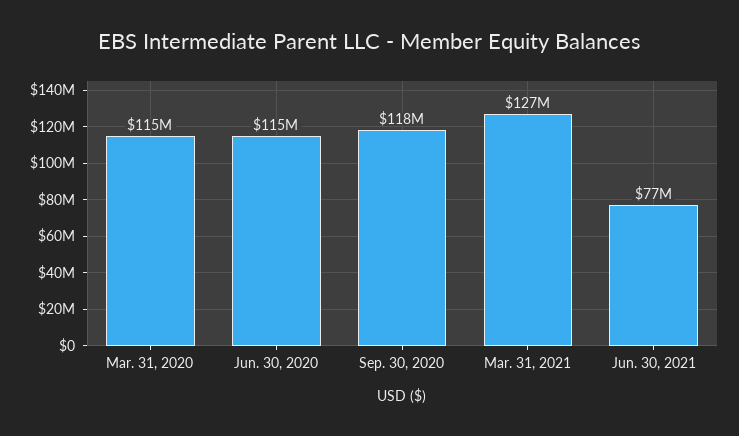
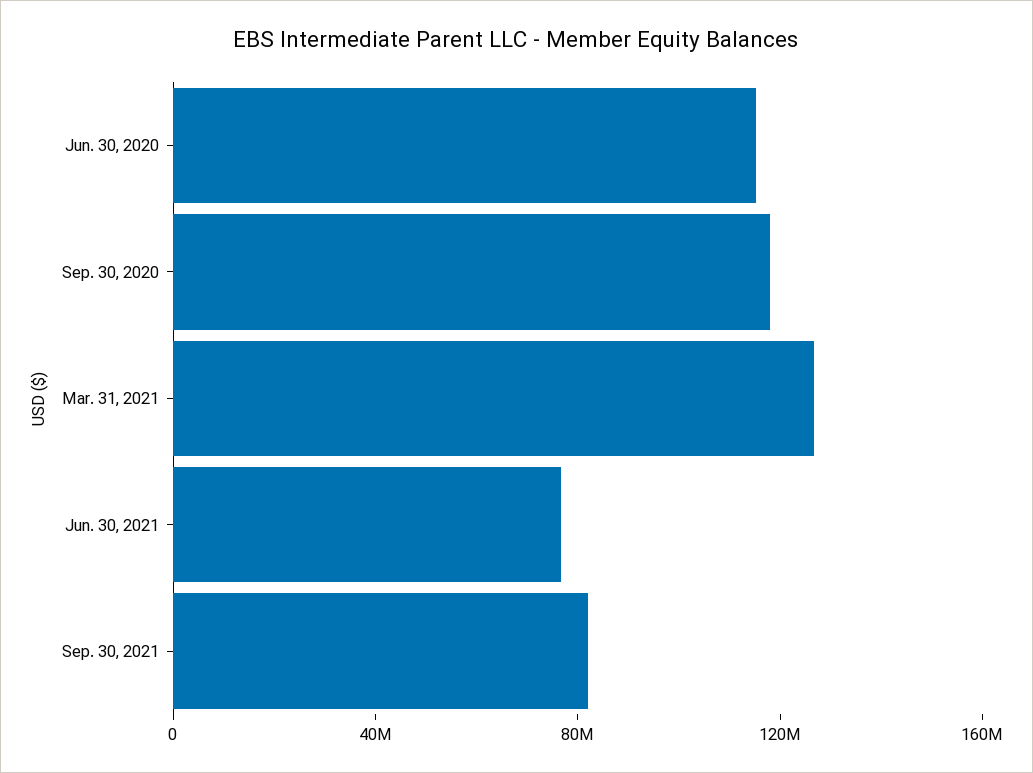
Mar. 31, 2020: 115000000 -> none
Sep. 30, 2021: none -> 80000000

